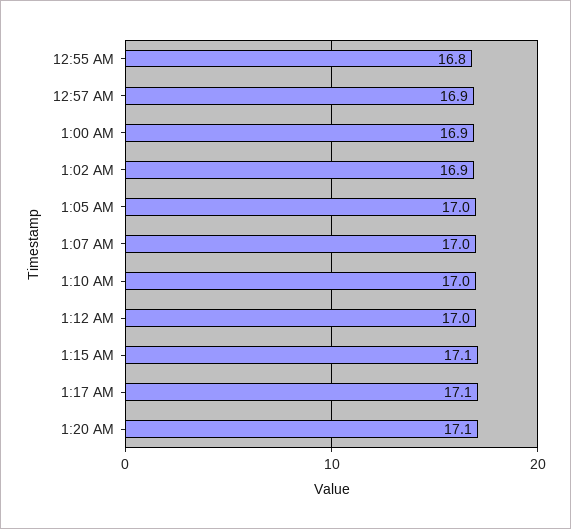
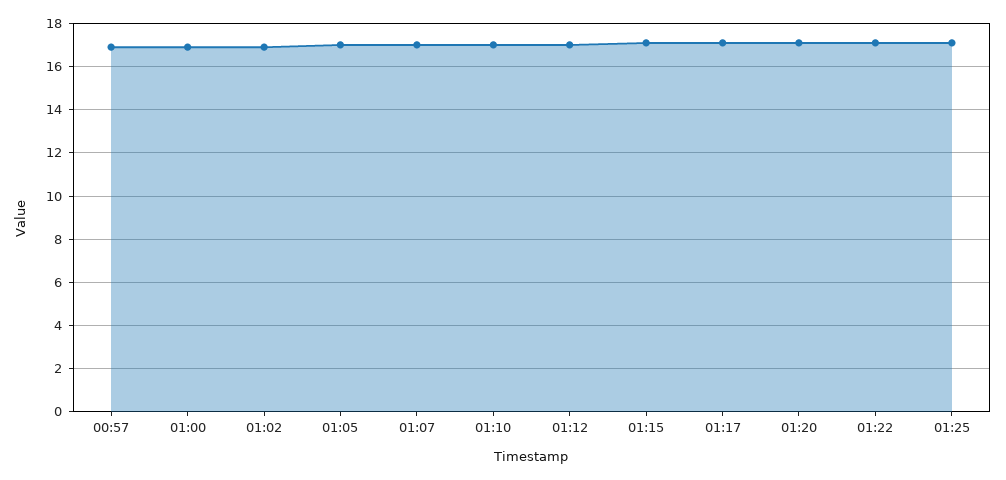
12:55 AM: 16.8 -> none
01:22: none -> 17
01:25: none -> 17

